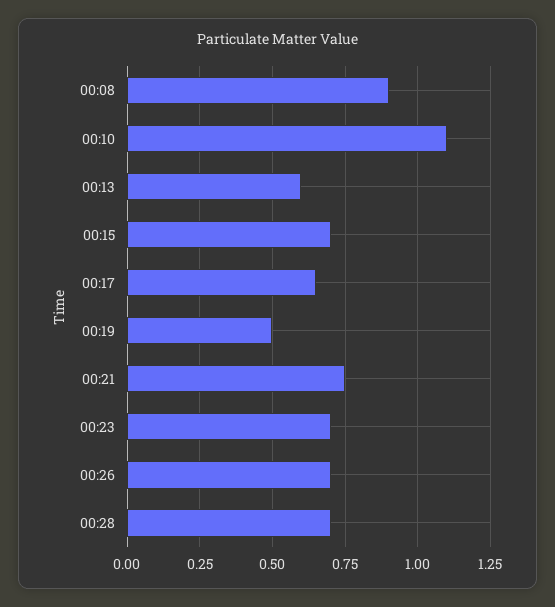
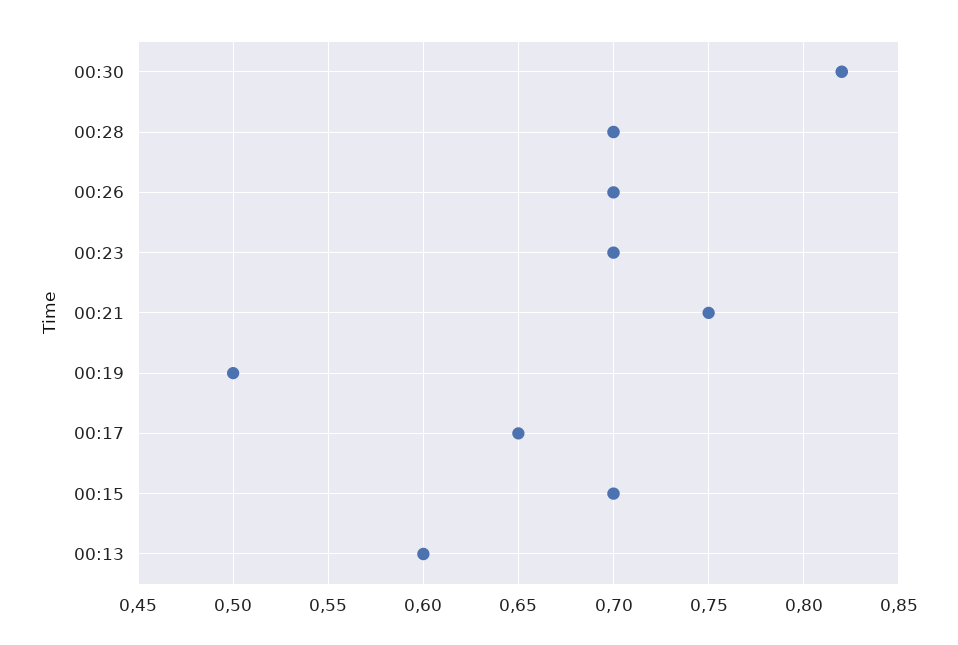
00:08: 0.9 -> none
00:10: 1.1 -> none
00:30: none -> 0.82

